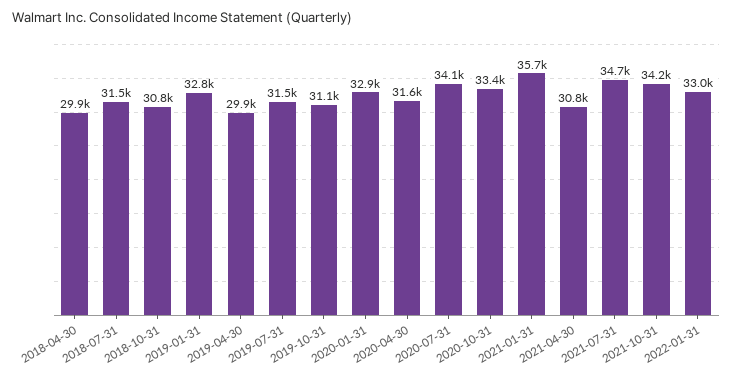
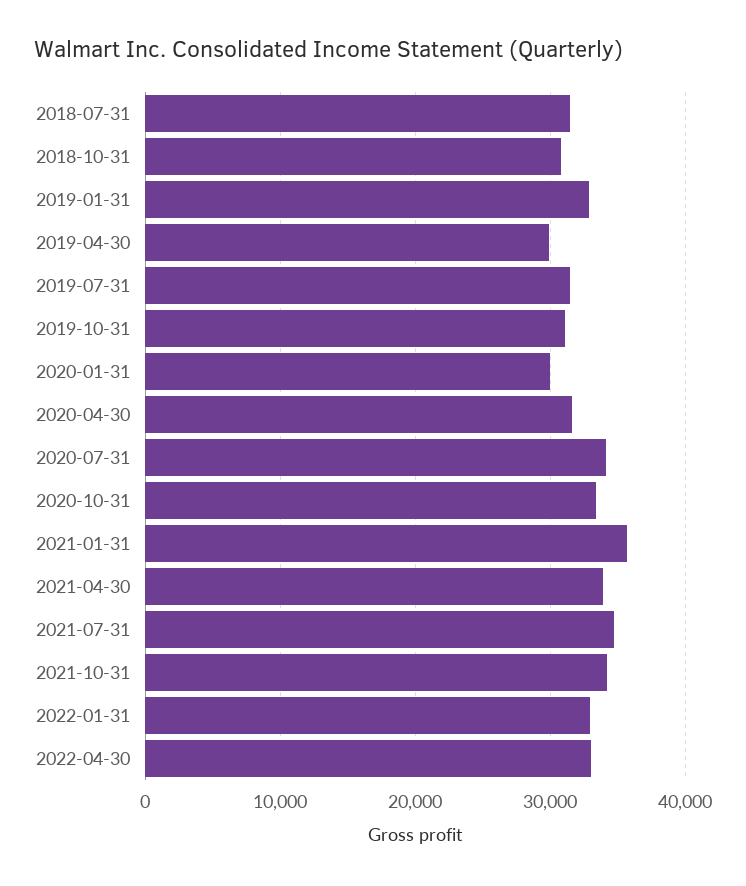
2018-04-30: 29900 -> none
2020-01-31: 32900 -> 30000
2021-04-30: 30800 -> 34000
2022-04-30: none -> 33000

